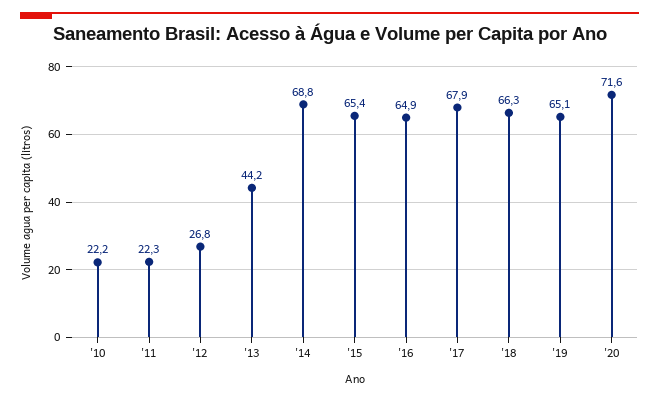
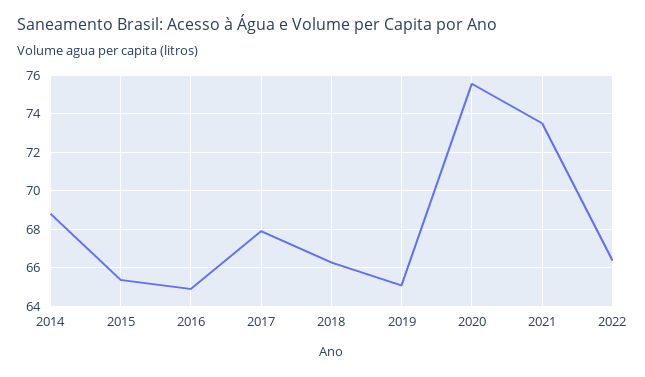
'10: 22.2 -> none
'11: 22.3 -> none
'12: 26.8 -> none
'13: 44.2 -> none
'20: 71.6 -> 75.5
2021: none -> 73.5
2022: none -> 66.5

